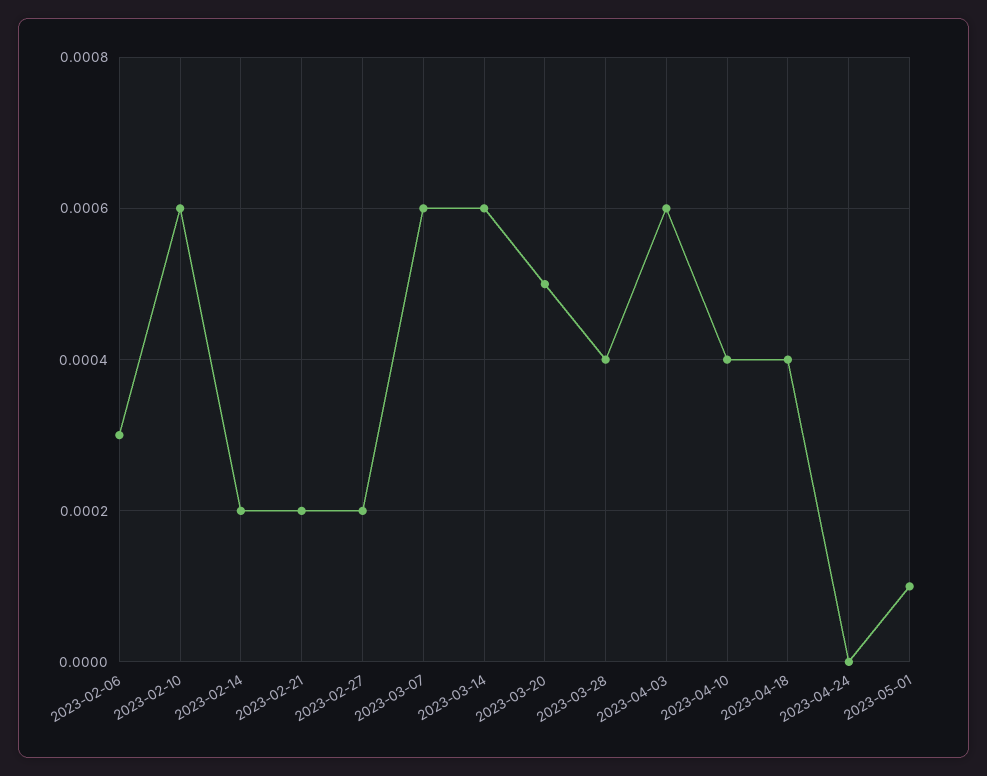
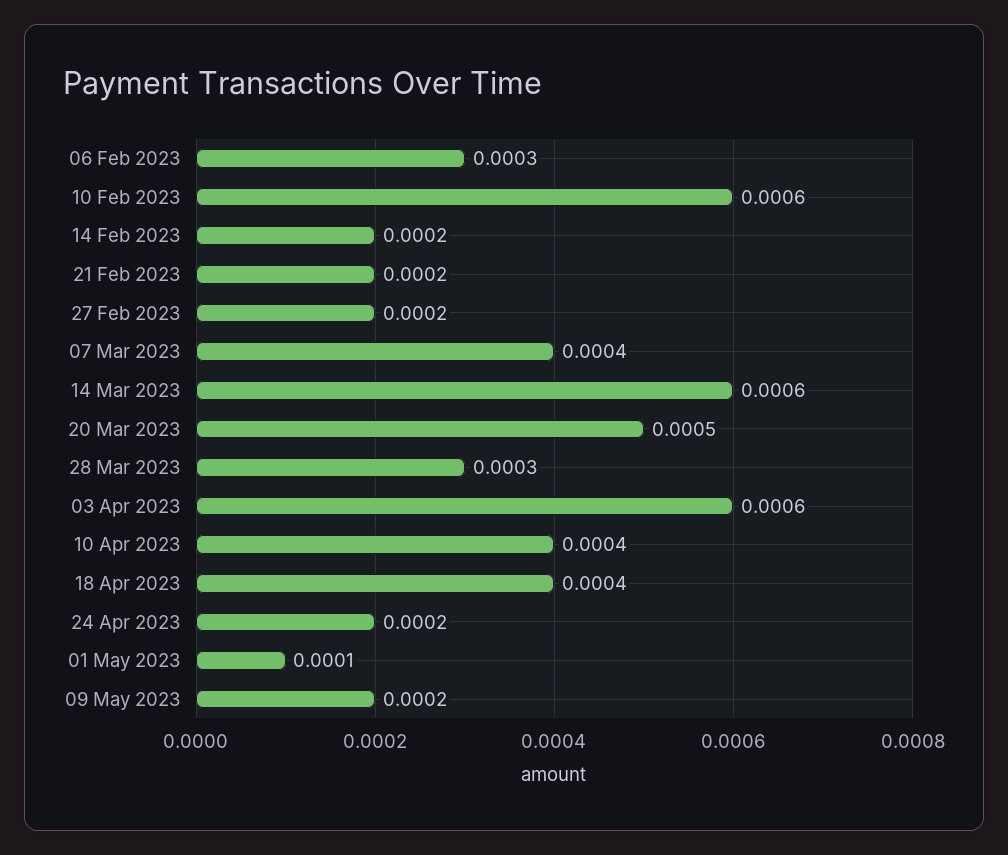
2023-03-07: 0.0006 -> 0.0004
2023-03-28: 0.0004 -> 0.0003
2023-04-24: 0 -> 0.0002
09 May 2023: none -> 0.0002

